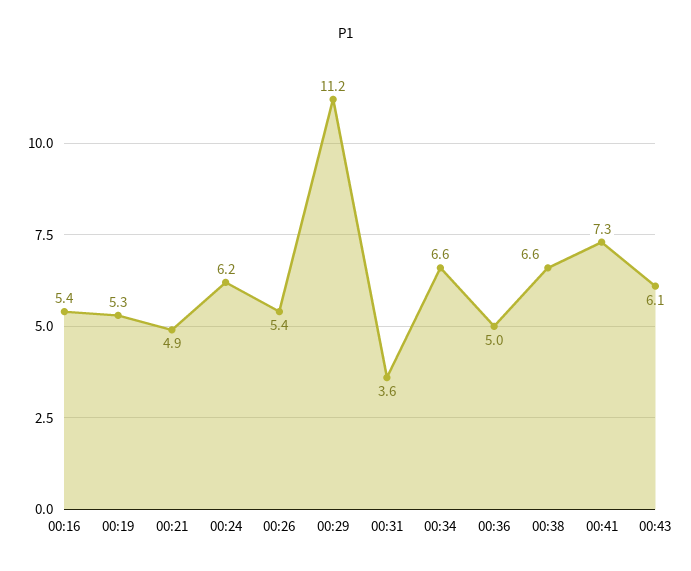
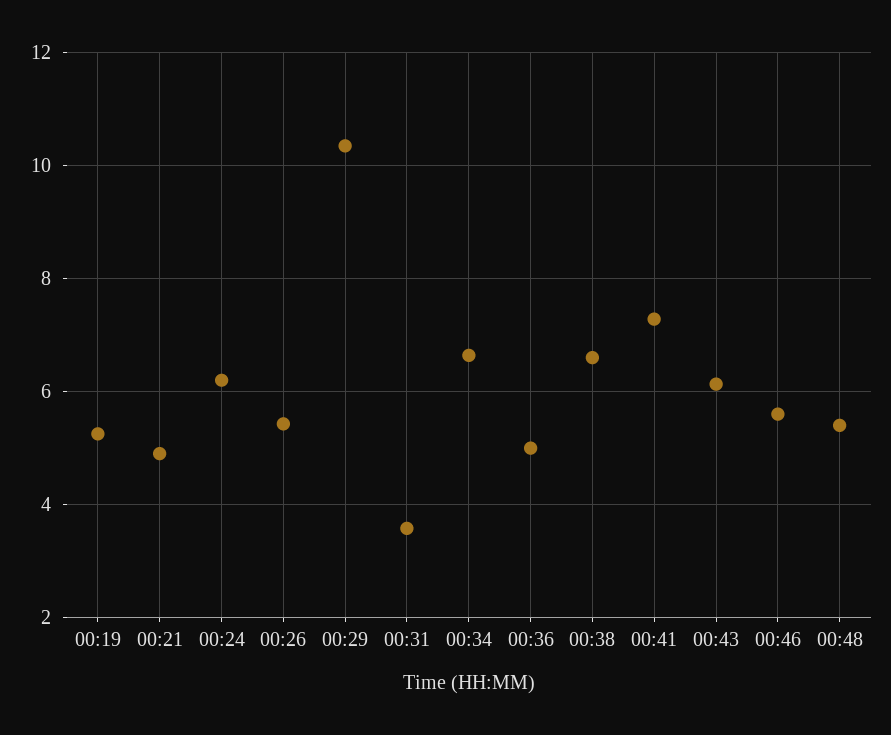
00:16: 5.4 -> none
00:29: 11.2 -> 10.4
00:46: none -> 5.6
00:48: none -> 5.4

